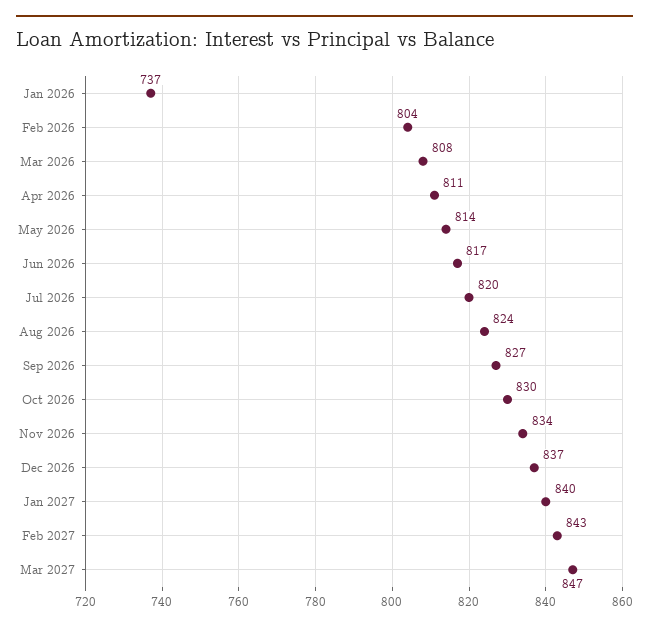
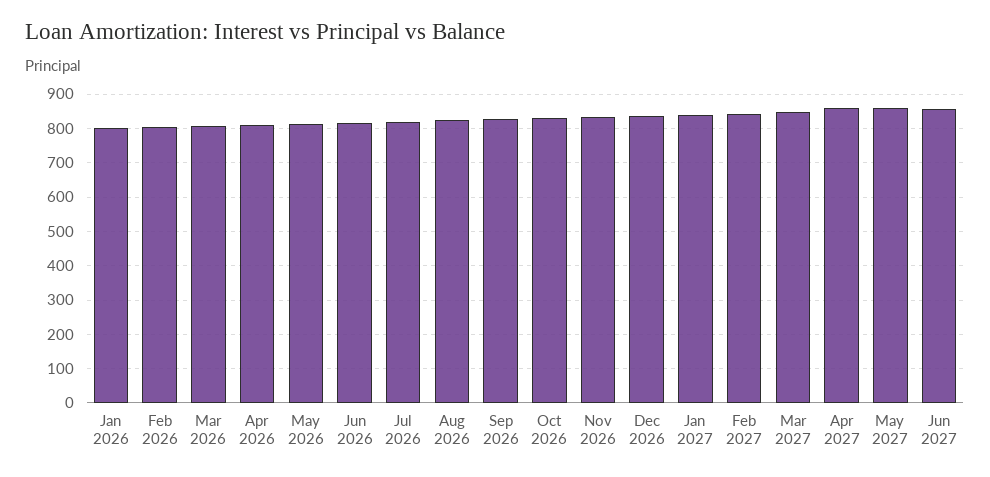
Jan 2026: 737 -> 800
Apr 2027: none -> 860
May 2027: none -> 860
Jun 2027: none -> 860

